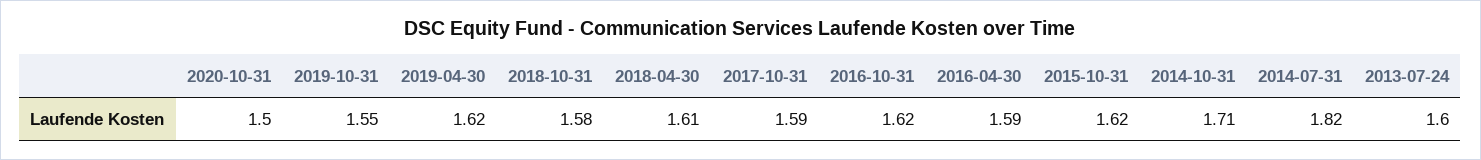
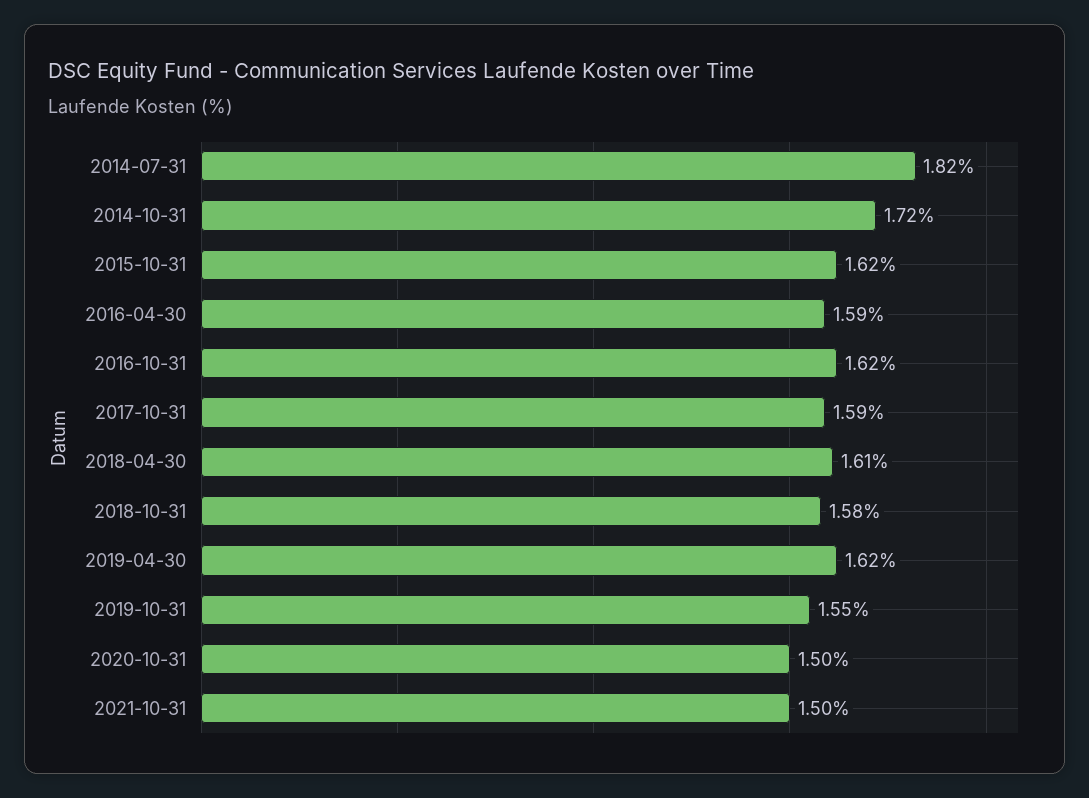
2014-10-31: 1.71 -> 1.72
2013-07-24: 1.6 -> none
2021-10-31: none -> 1.5

